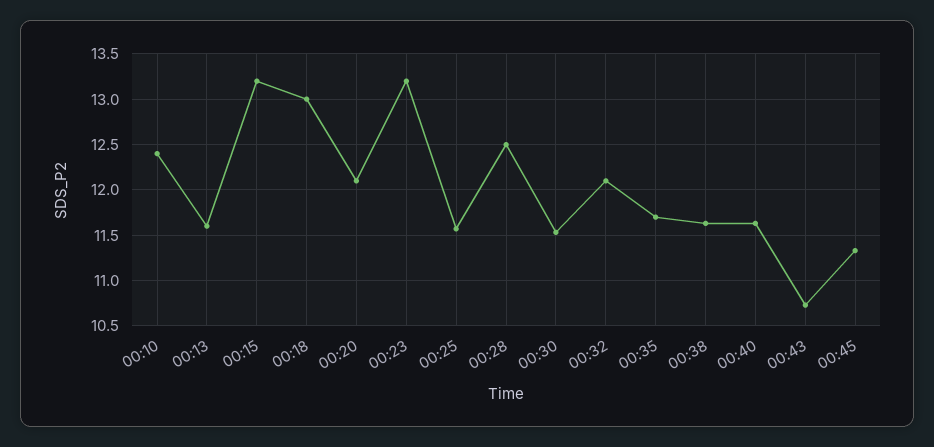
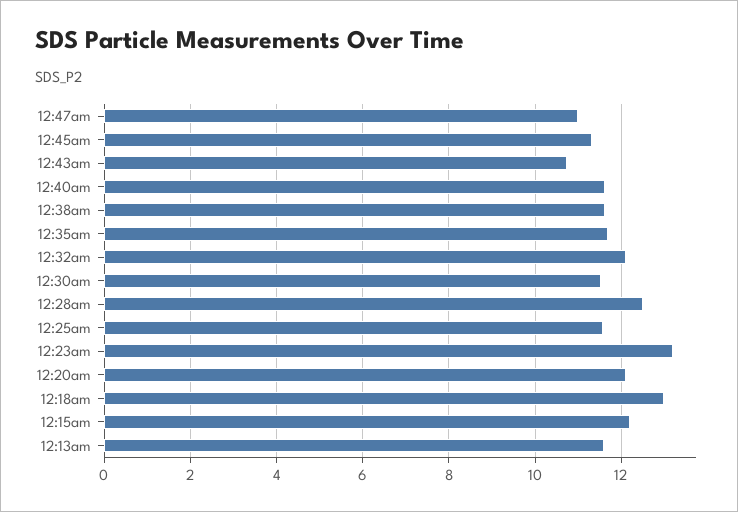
00:10: 12.4 -> none
00:15: 13.2 -> 12.2
12:47am: none -> 11

